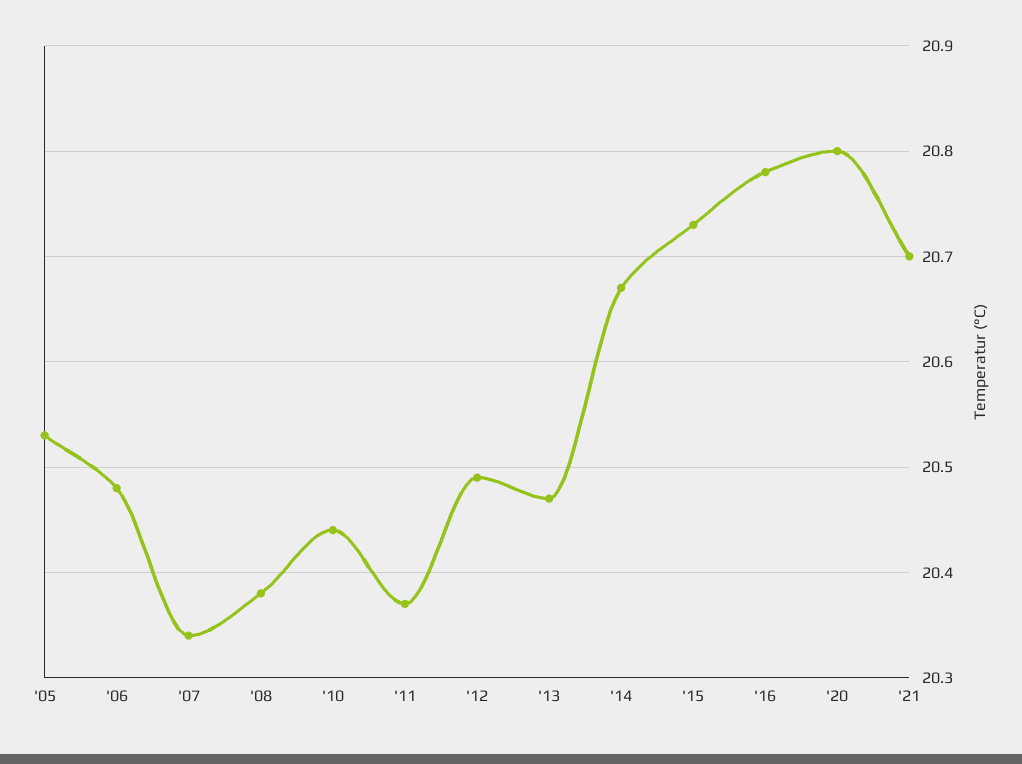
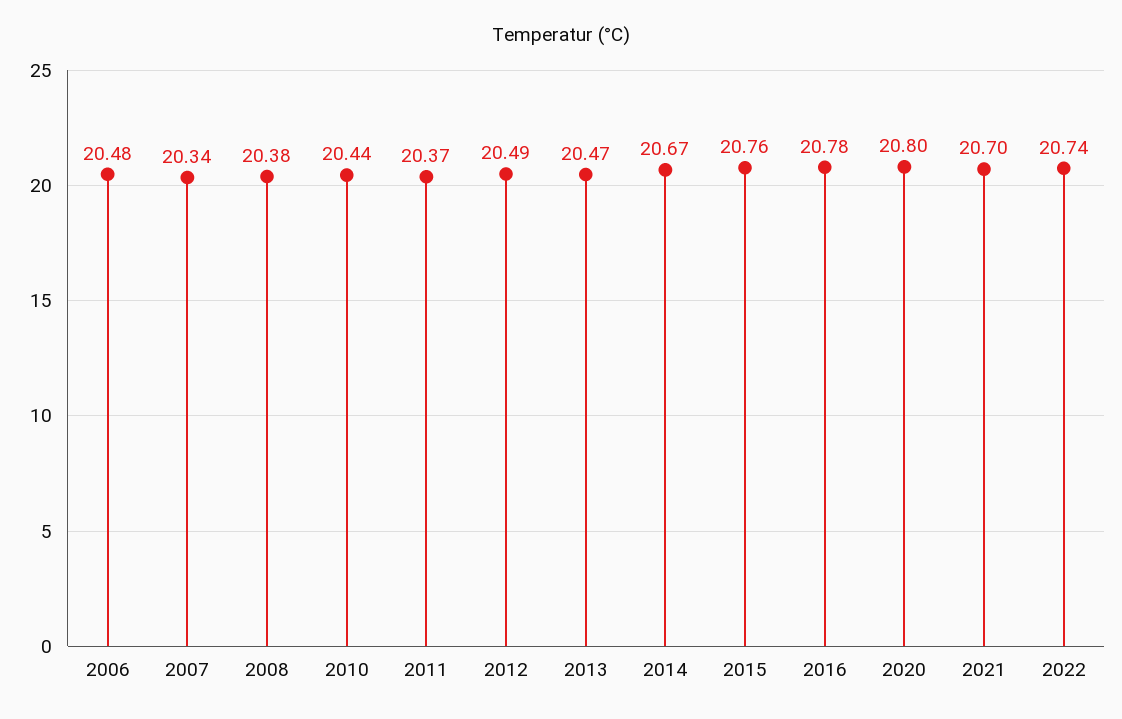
'05: 20.53 -> none
'15: 20.73 -> 20.76
2022: none -> 20.74

